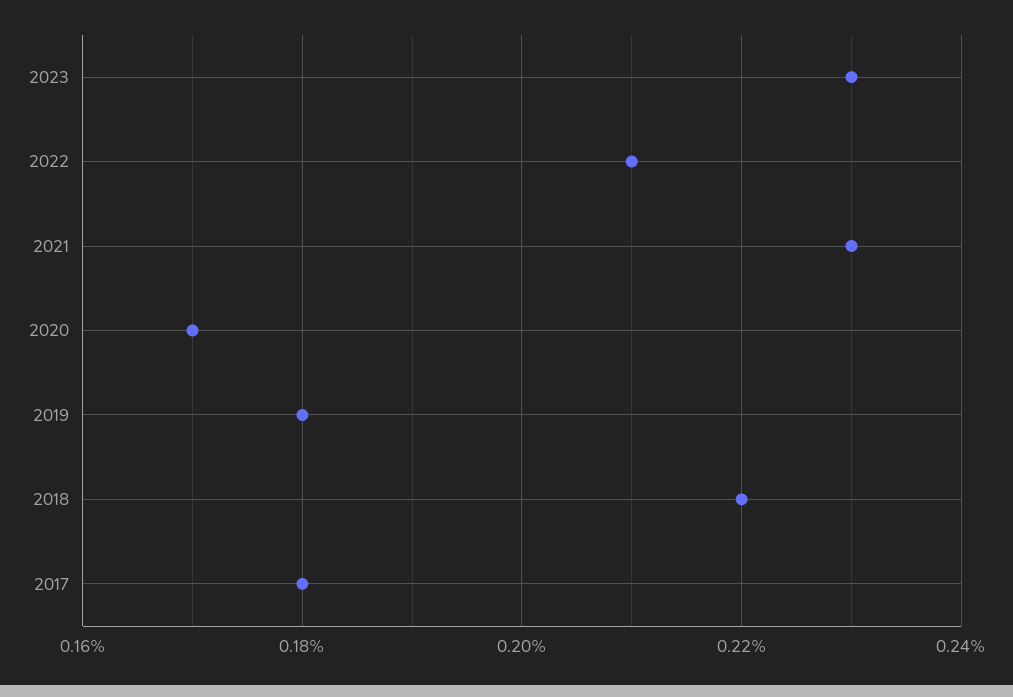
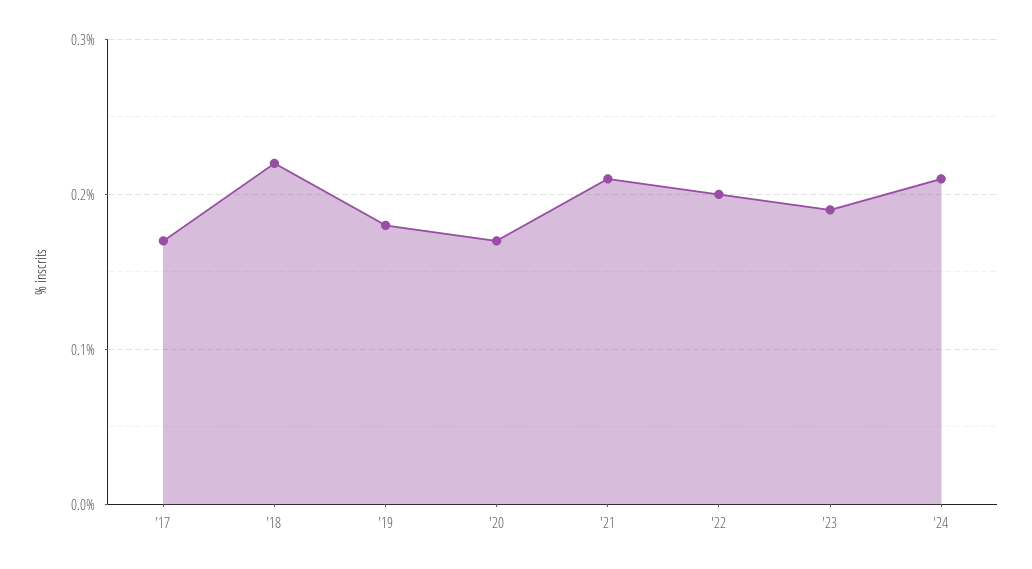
2023: 0.23 -> 0.19
2022: 0.21 -> 0.2
2021: 0.23 -> 0.21
2017: 0.18 -> 0.17
'24: none -> 0.21

